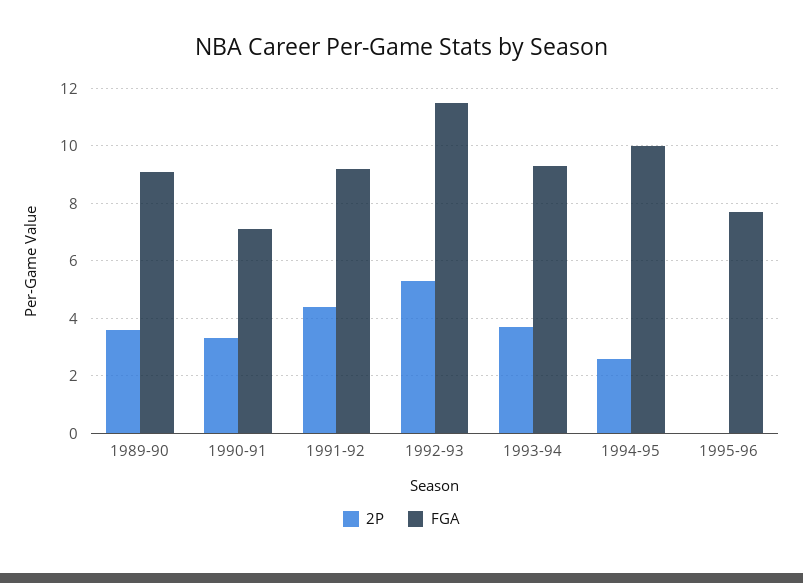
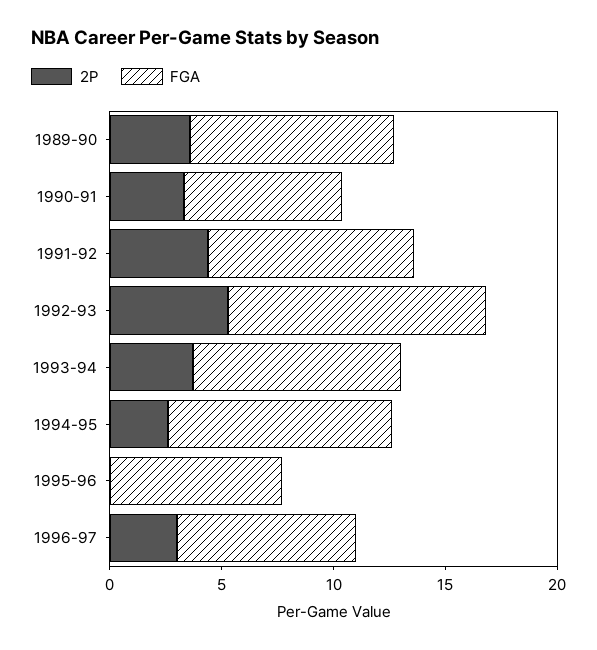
2P, 1996-97: none -> 3
FGA, 1996-97: none -> 8

